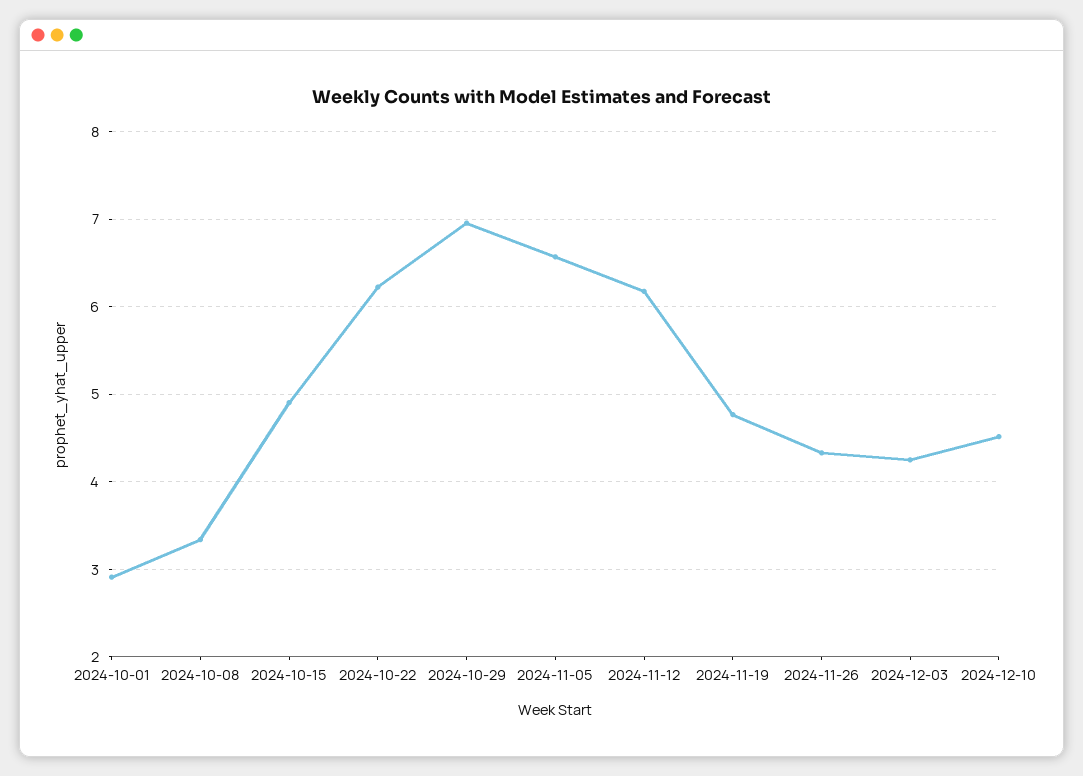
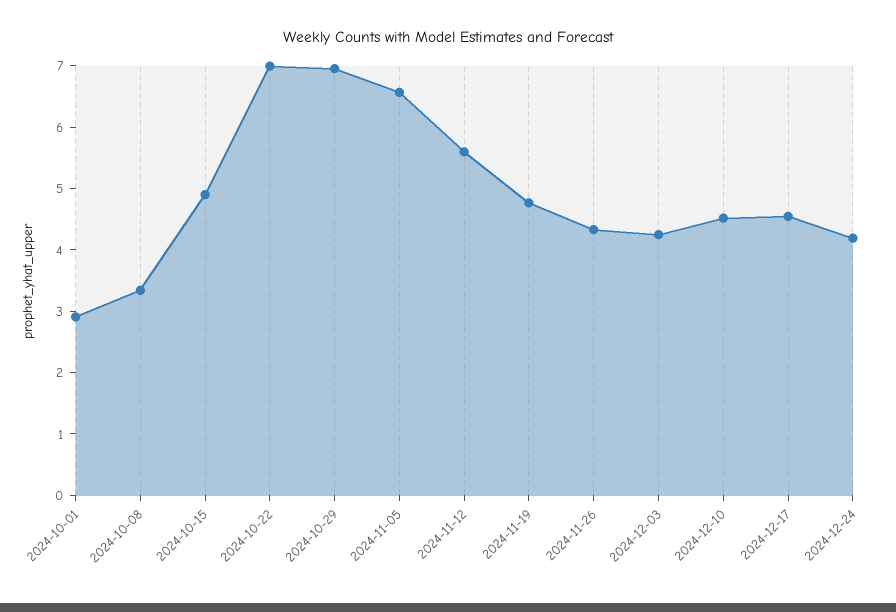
2024-10-22: 6.2 -> 7
2024-11-12: 6.2 -> 5.6
2024-12-17: none -> 4.6
2024-12-24: none -> 4.2

